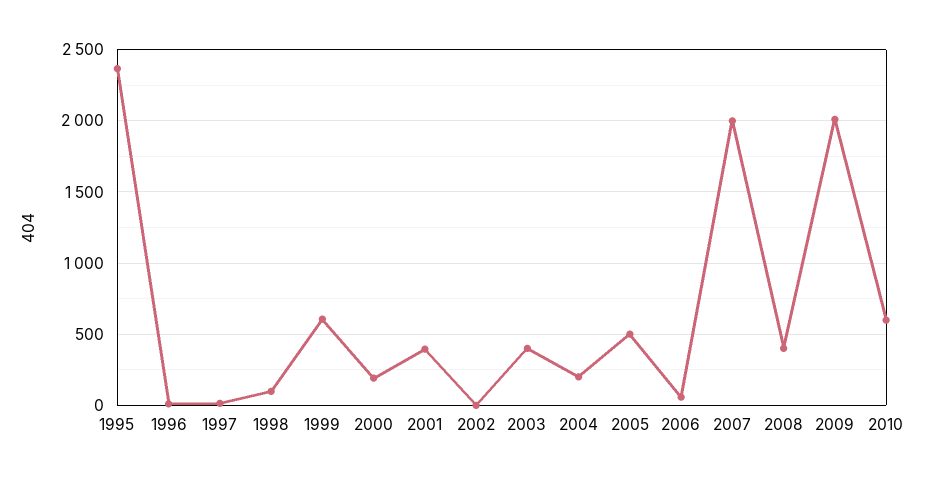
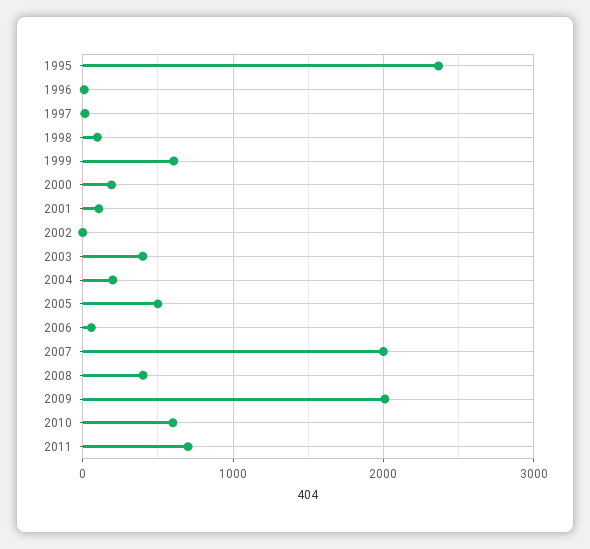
2001: 400 -> 100
2011: none -> 700

